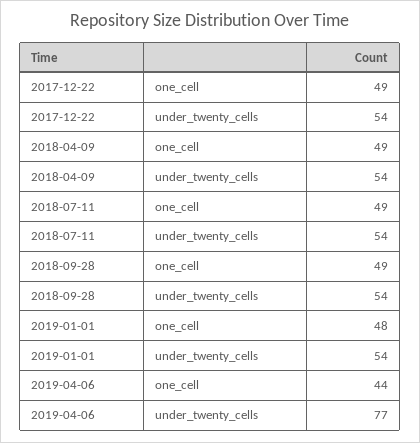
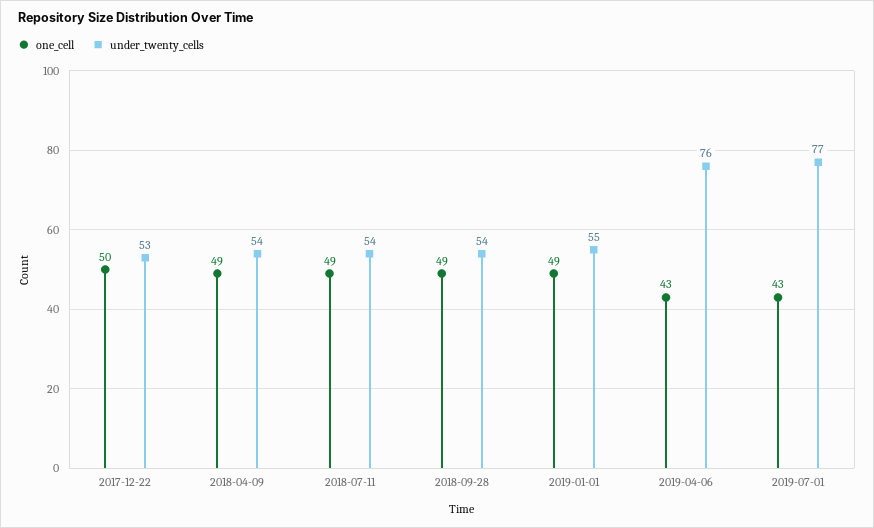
one_cell, 2017-12-22: 49 -> 50
under_twenty_cells, 2017-12-22: 54 -> 53
one_cell, 2019-01-01: 48 -> 49
under_twenty_cells, 2019-01-01: 54 -> 55
one_cell, 2019-04-06: 44 -> 43
under_twenty_cells, 2019-04-06: 77 -> 76
one_cell, 2019-07-01: none -> 43
under_twenty_cells, 2019-07-01: none -> 77

